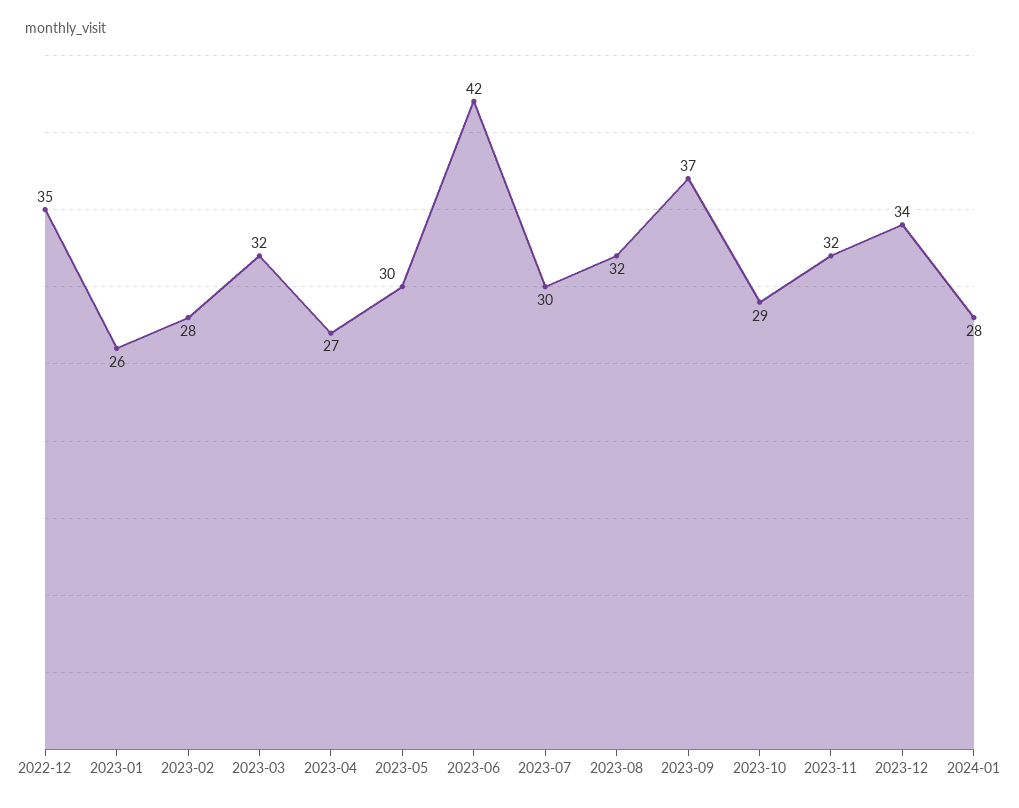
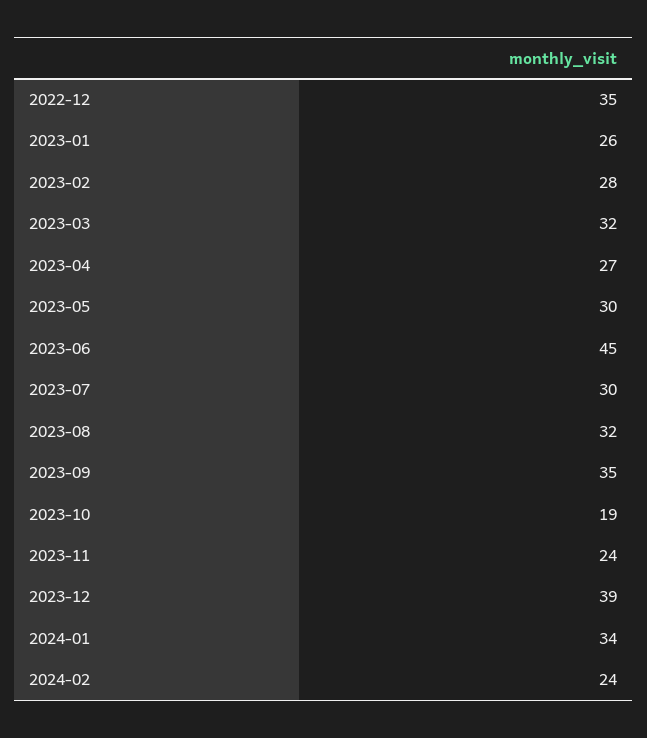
2023-06: 42 -> 45
2023-09: 37 -> 35
2023-10: 29 -> 19
2023-11: 32 -> 24
2023-12: 34 -> 39
2024-01: 28 -> 34
2024-02: none -> 24

